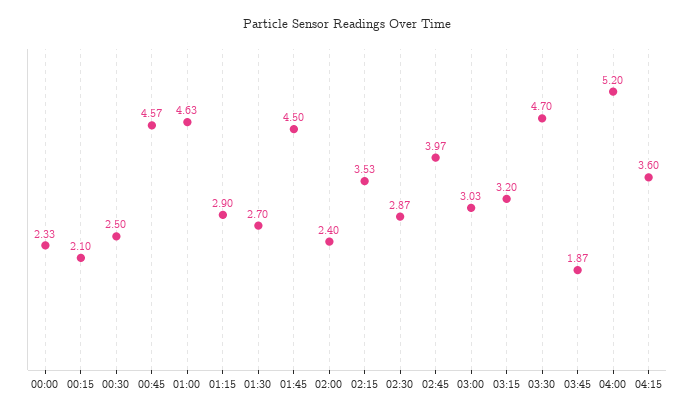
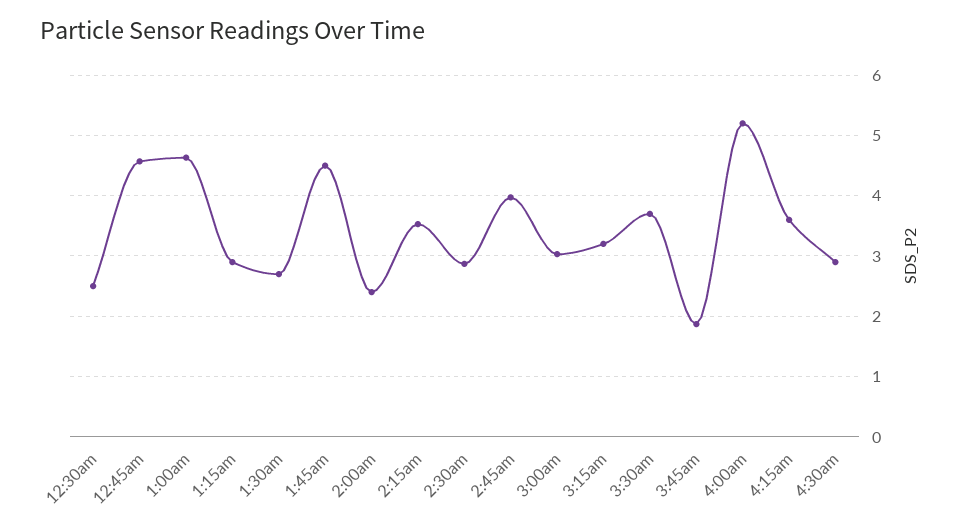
00:00: 2.33 -> none
00:15: 2.1 -> none
03:30: 4.7 -> 3.7
4:30am: none -> 2.9

